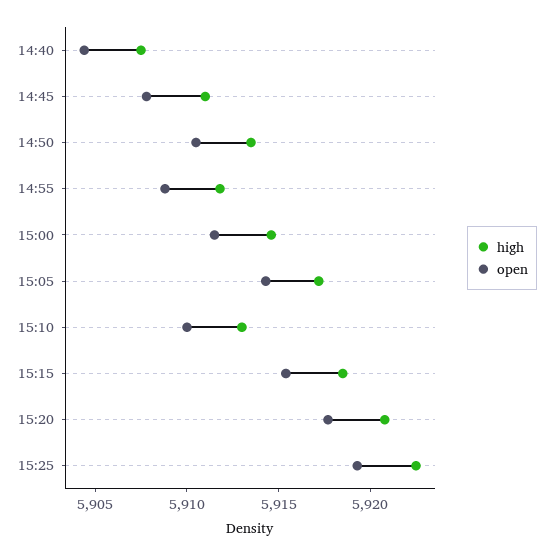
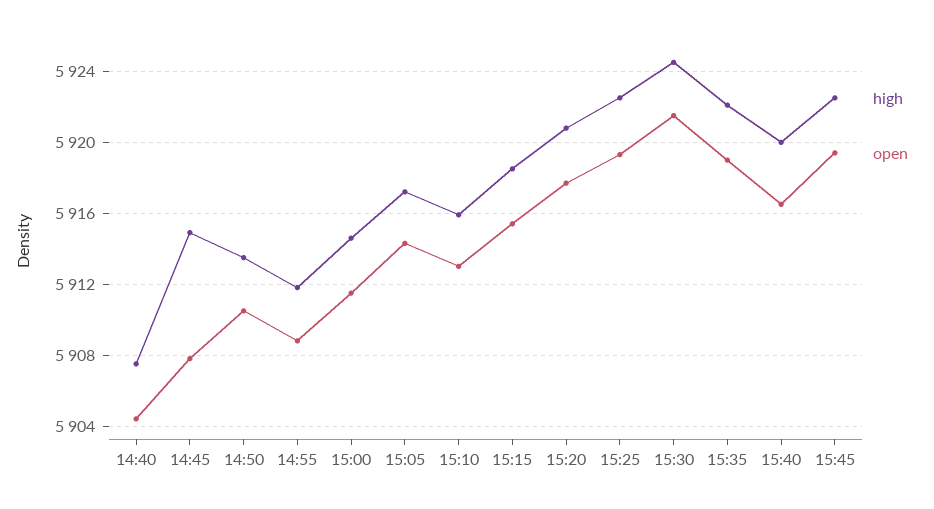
high, 14:45: 5911 -> 5915
high, 15:10: 5913 -> 5916
open, 15:10: 5910 -> 5913
high, 15:30: none -> 5924.5
open, 15:30: none -> 5921.5
high, 15:35: none -> 5922
open, 15:35: none -> 5919
high, 15:40: none -> 5920
open, 15:40: none -> 5916.5
high, 15:45: none -> 5922.5
open, 15:45: none -> 5919.5

